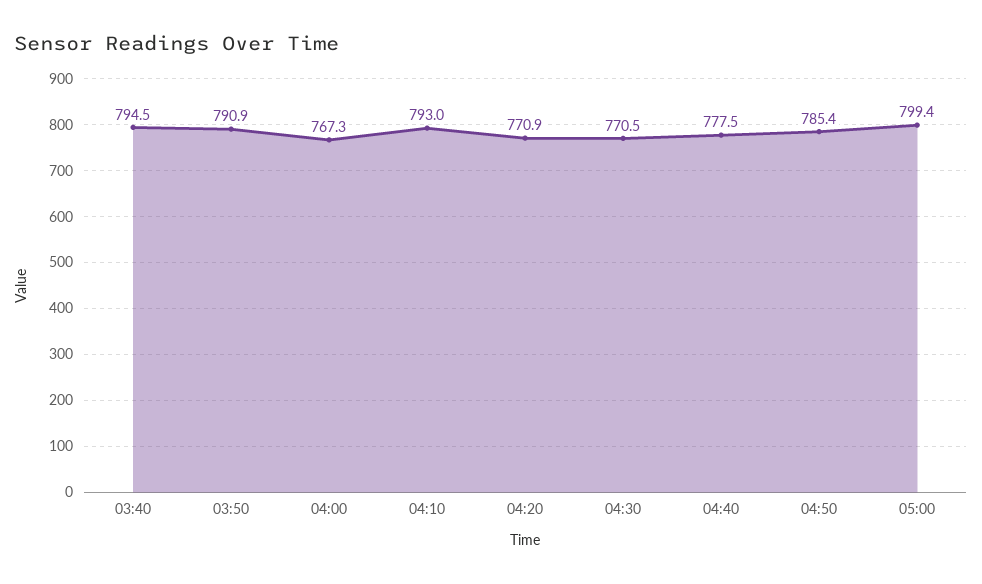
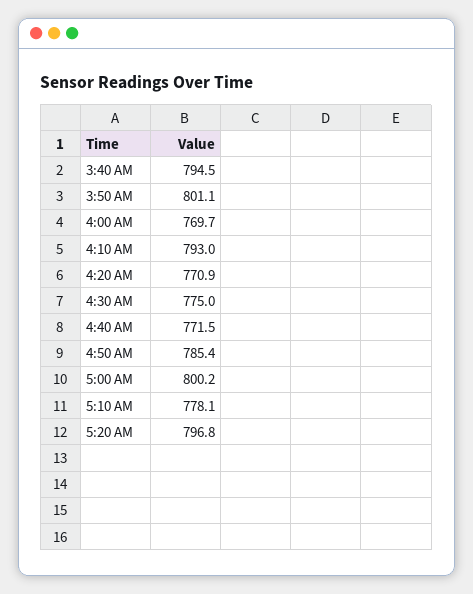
03:50: 790.9 -> 801.1
04:00: 767.3 -> 769.7
04:30: 770.5 -> 775
04:40: 777.5 -> 771.5
05:00: 799.4 -> 800.2
5:10 AM: none -> 778.1
5:20 AM: none -> 796.8

